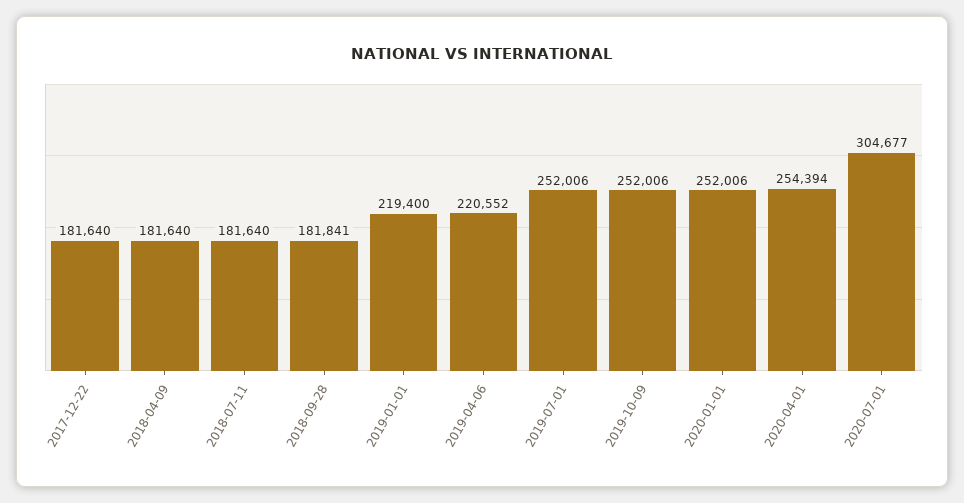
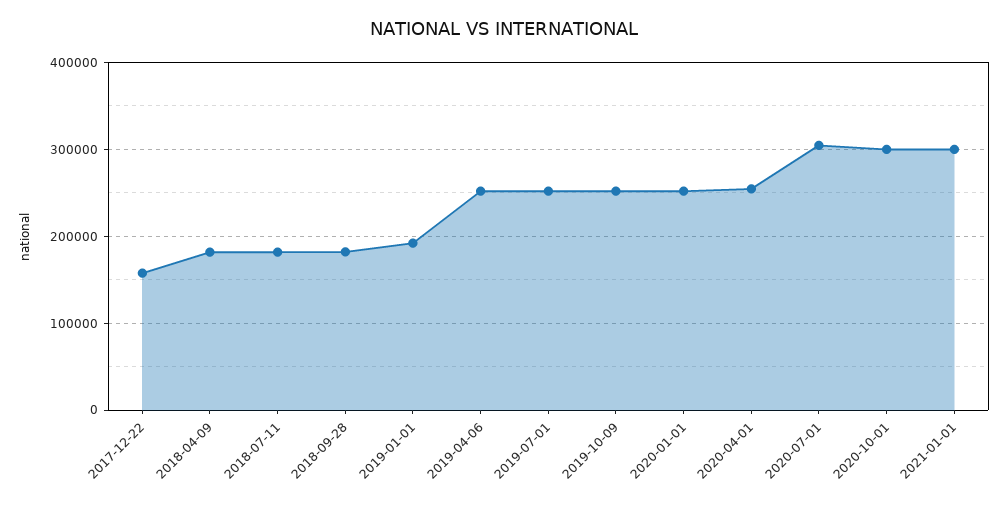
2017-12-22: 181640 -> 160000
2019-01-01: 219400 -> 190000
2019-04-06: 220552 -> 250000
2020-10-01: none -> 300000
2021-01-01: none -> 300000

